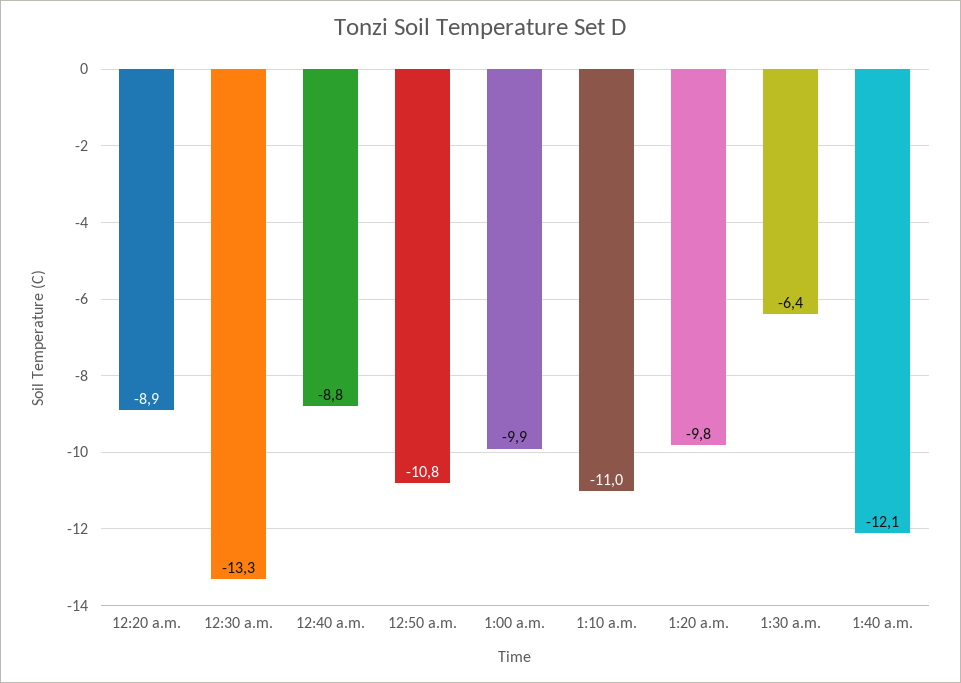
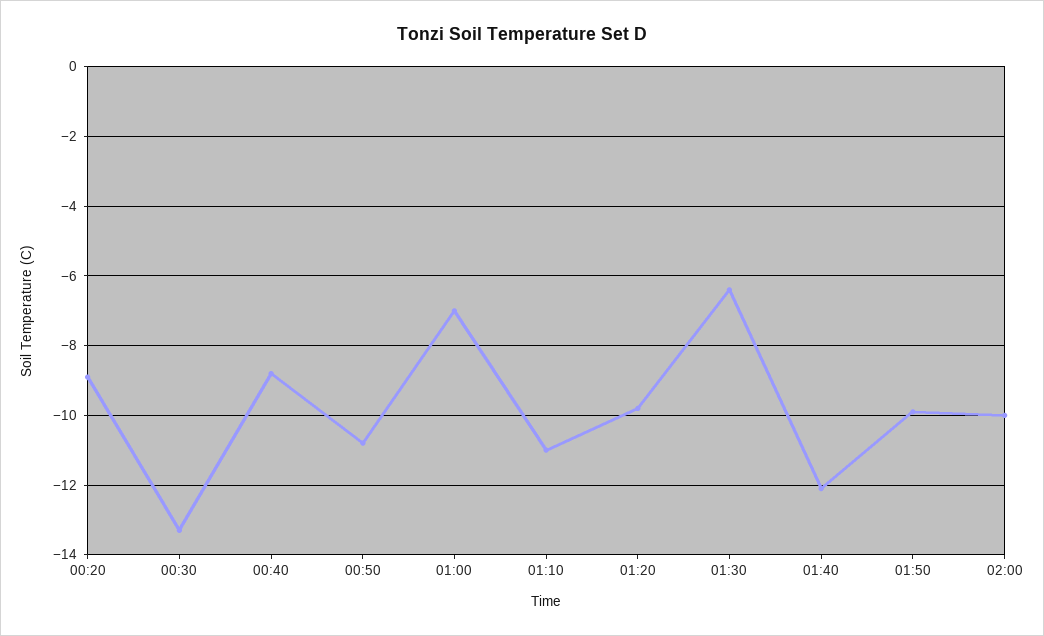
1:00 a.m.: -9.9 -> -7
01:50: none -> -10
02:00: none -> -10

